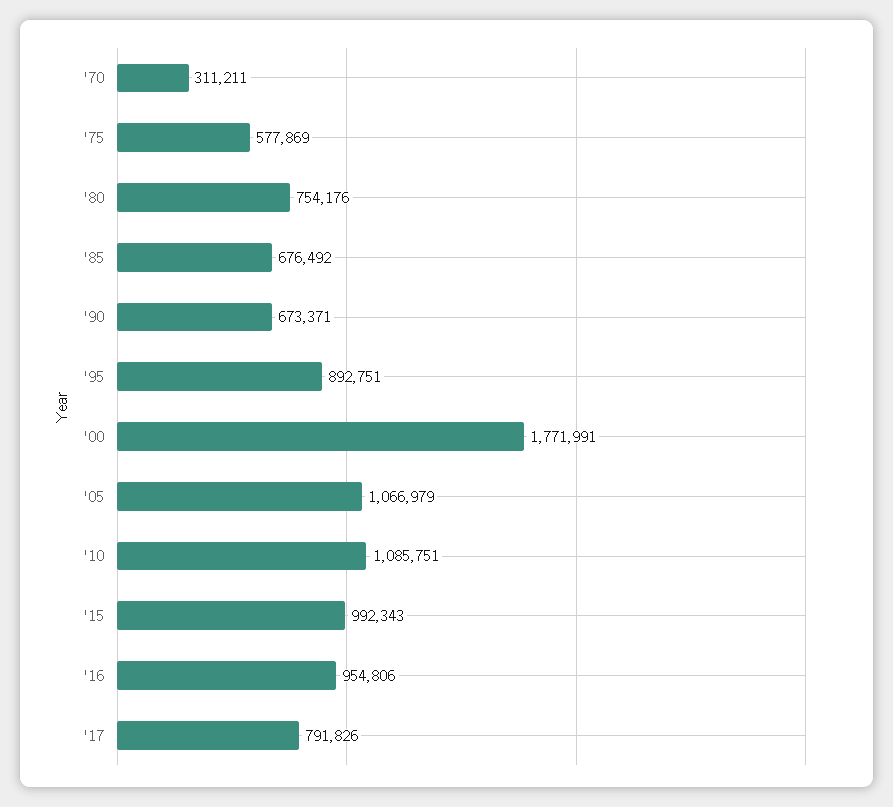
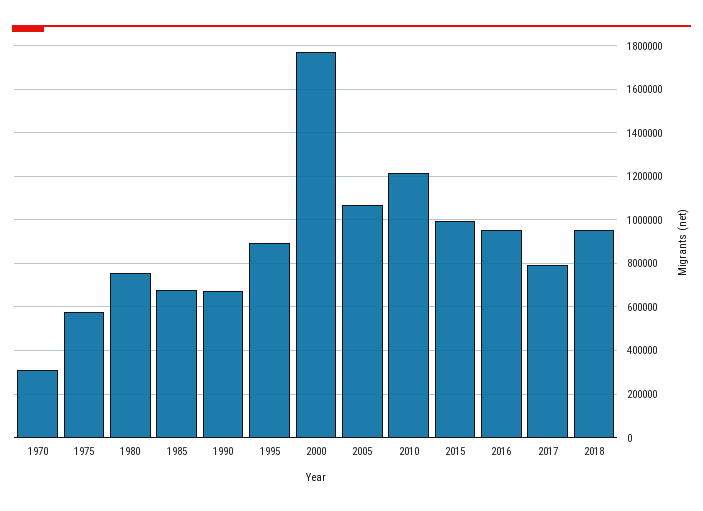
'10: 1085751 -> 1200000
2018: none -> 950000

